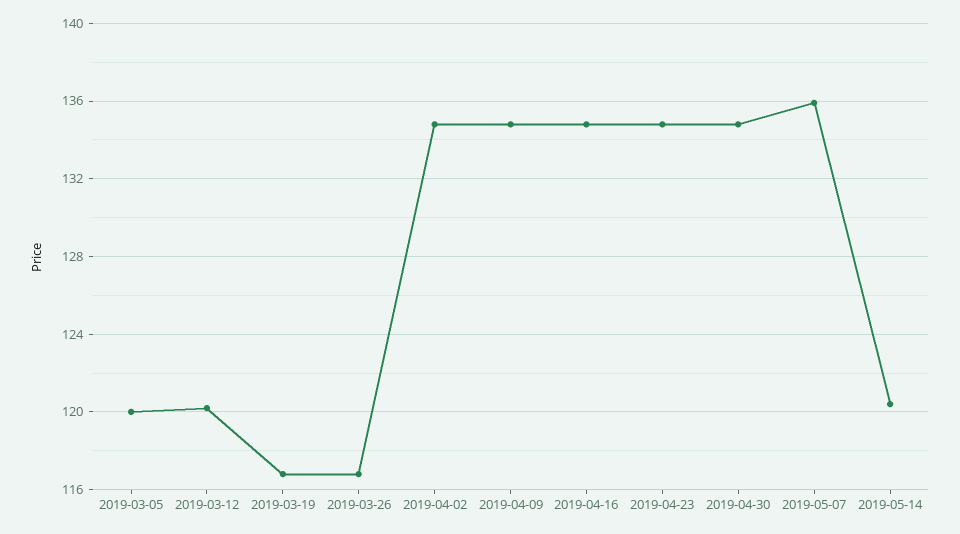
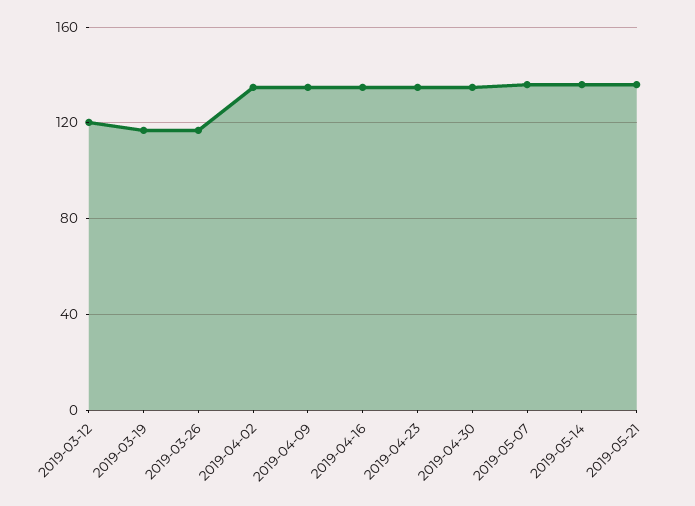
2019-03-05: 120 -> none
2019-05-14: 120.5 -> 135
2019-05-21: none -> 135

